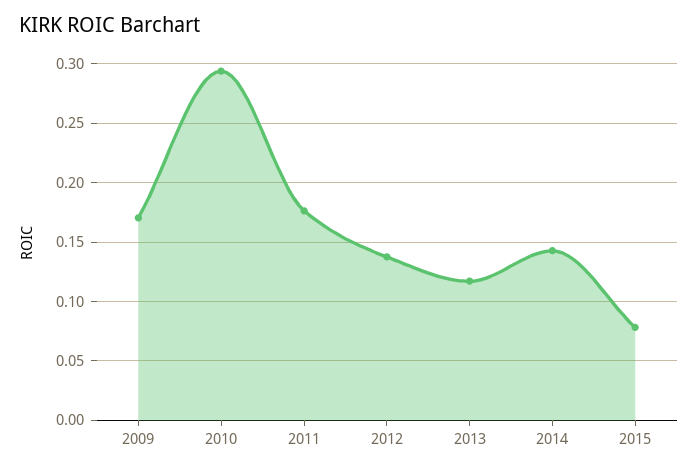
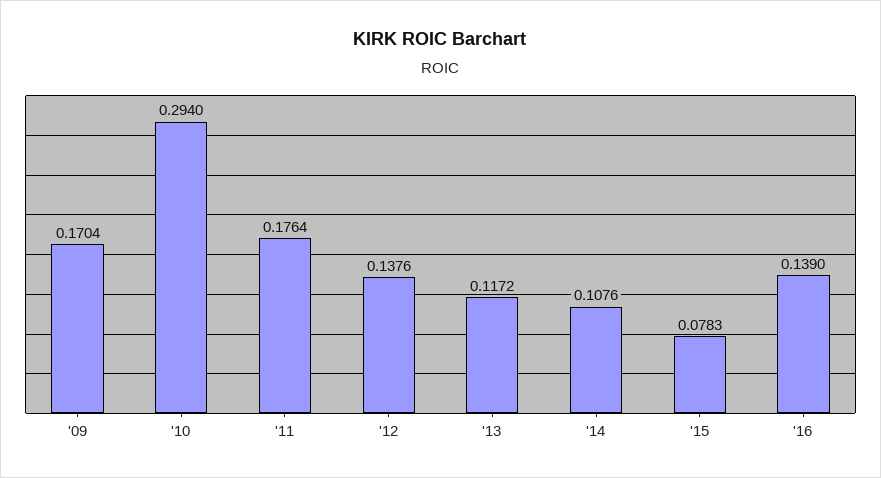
2014: 0.14 -> 0.1076
'16: none -> 0.139

